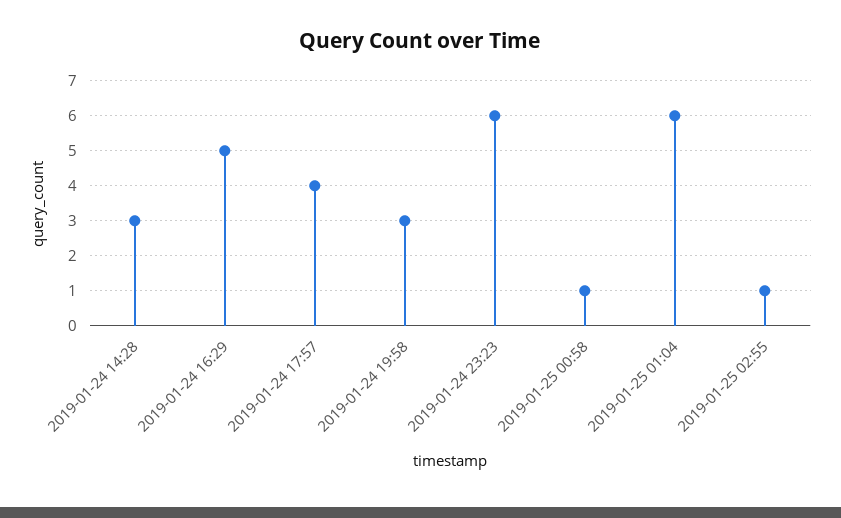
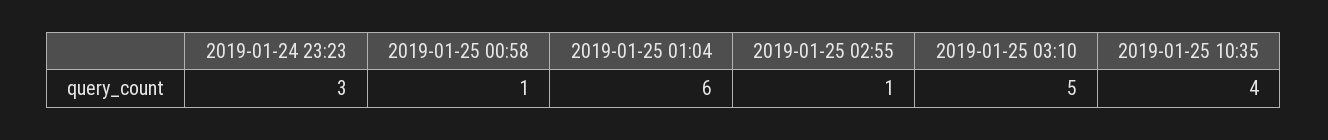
2019-01-24 14:28: 3 -> none
2019-01-24 16:29: 5 -> none
2019-01-24 17:57: 4 -> none
2019-01-24 19:58: 3 -> none
2019-01-24 23:23: 6 -> 3
2019-01-25 03:10: none -> 5
2019-01-25 10:35: none -> 4

